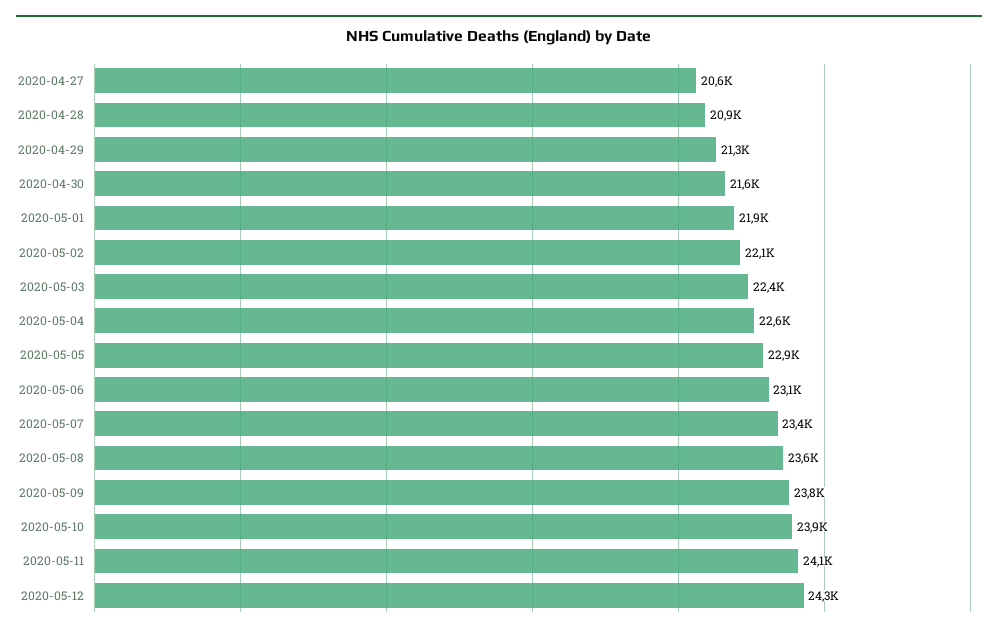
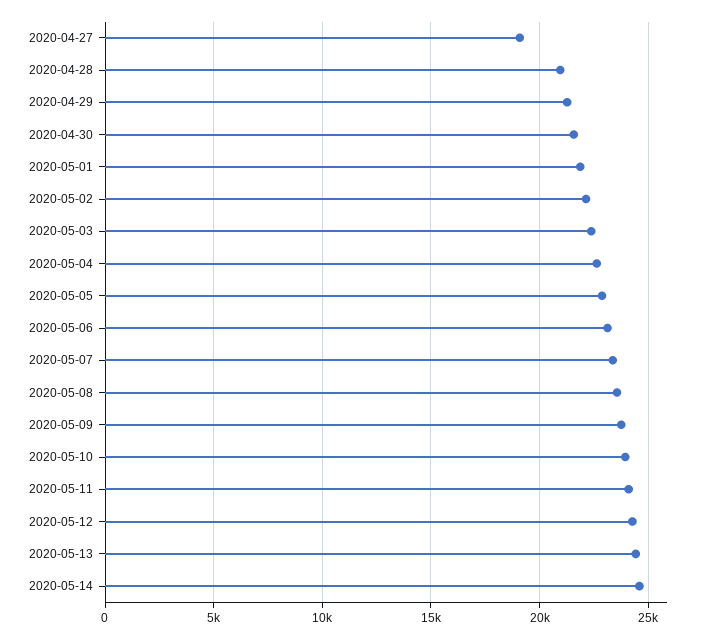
2020-04-27: 20600 -> 19000
2020-05-13: none -> 24500
2020-05-14: none -> 24500

